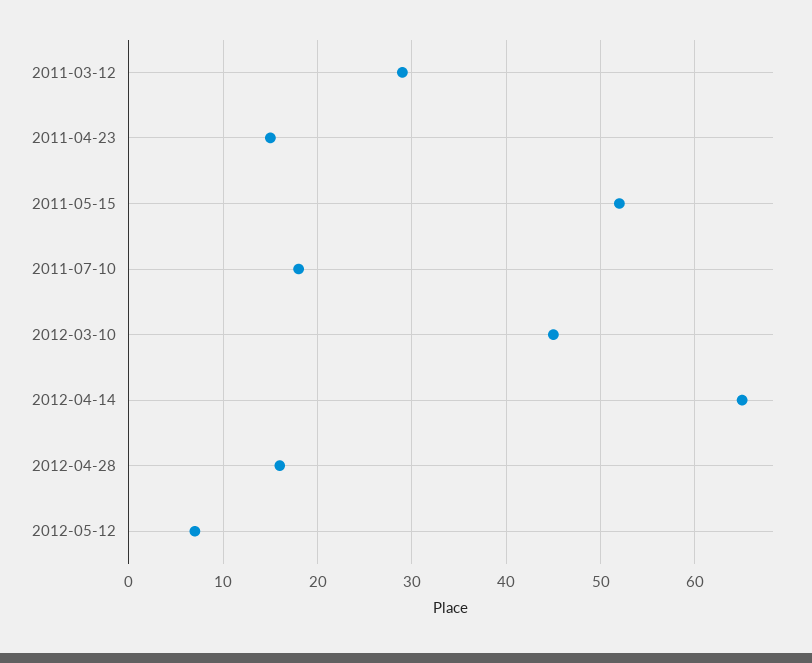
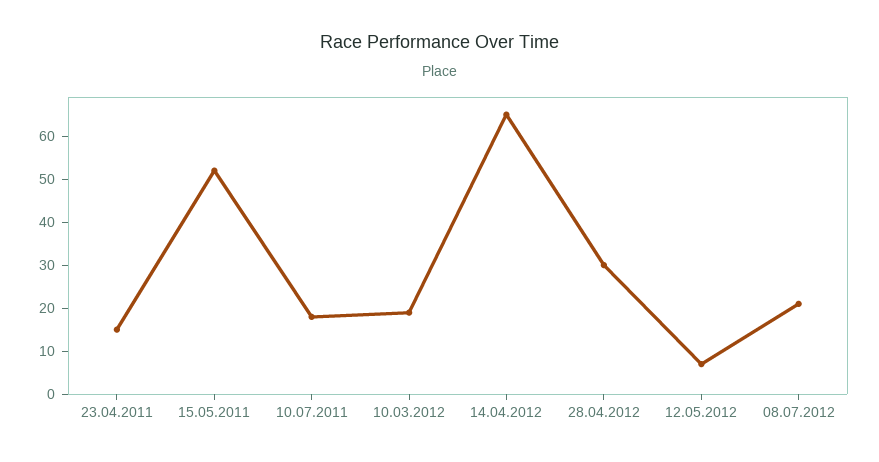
2011-03-12: 29 -> none
2012-03-10: 45 -> 20
2012-04-28: 16 -> 30
08.07.2012: none -> 20

